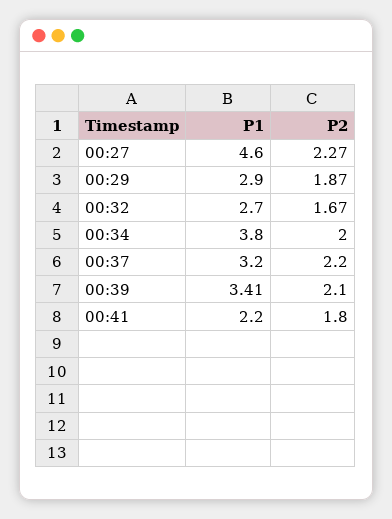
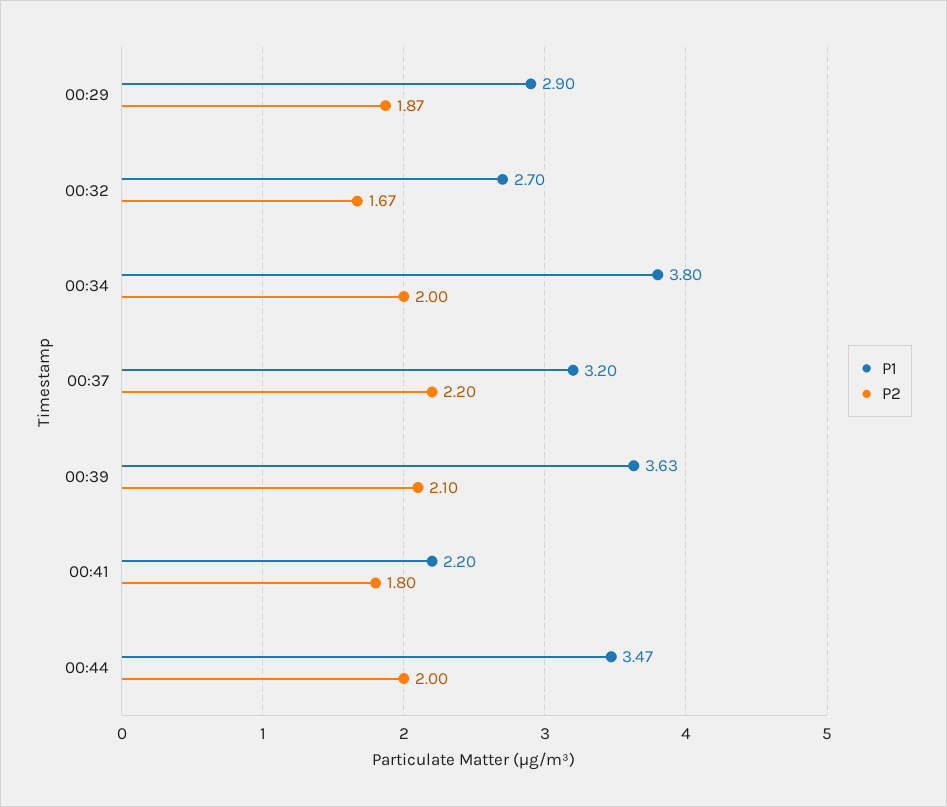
P1, 00:27: 4.6 -> none
P2, 00:27: 2.27 -> none
P1, 00:39: 3.41 -> 3.63
P1, 00:44: none -> 3.47
P2, 00:44: none -> 2

